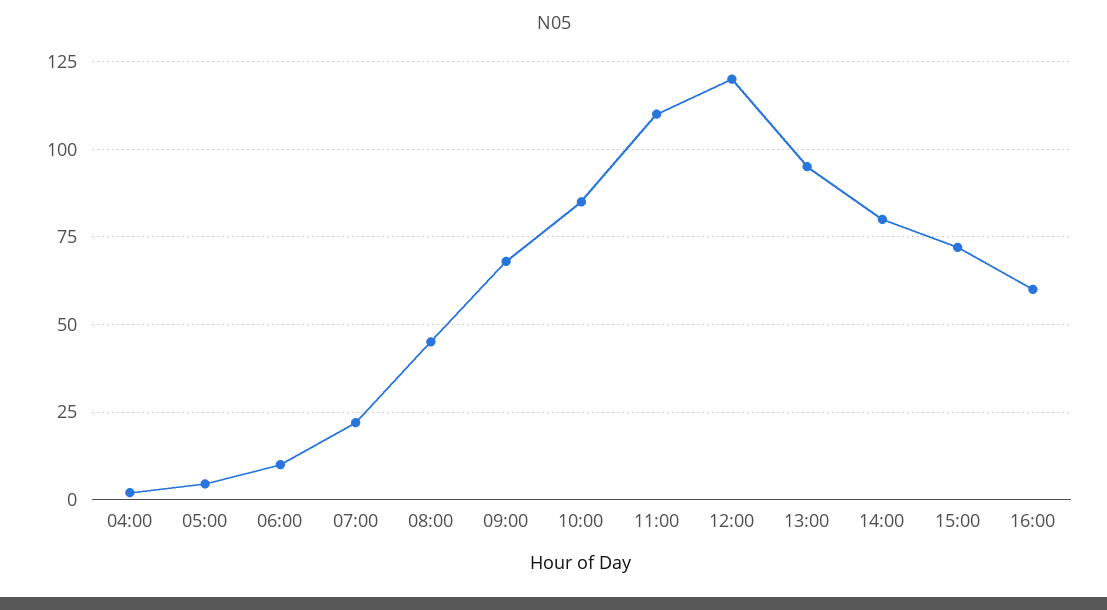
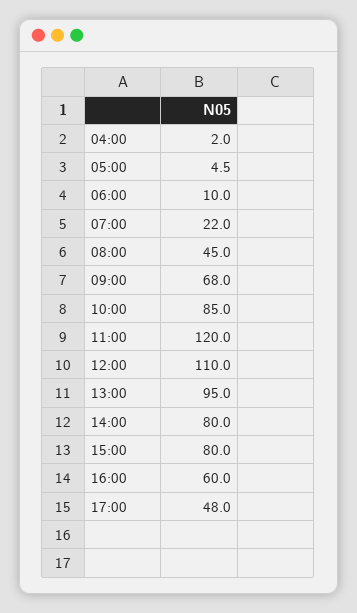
11:00: 110 -> 120
12:00: 120 -> 110
15:00: 72.5 -> 80
17:00: none -> 48

